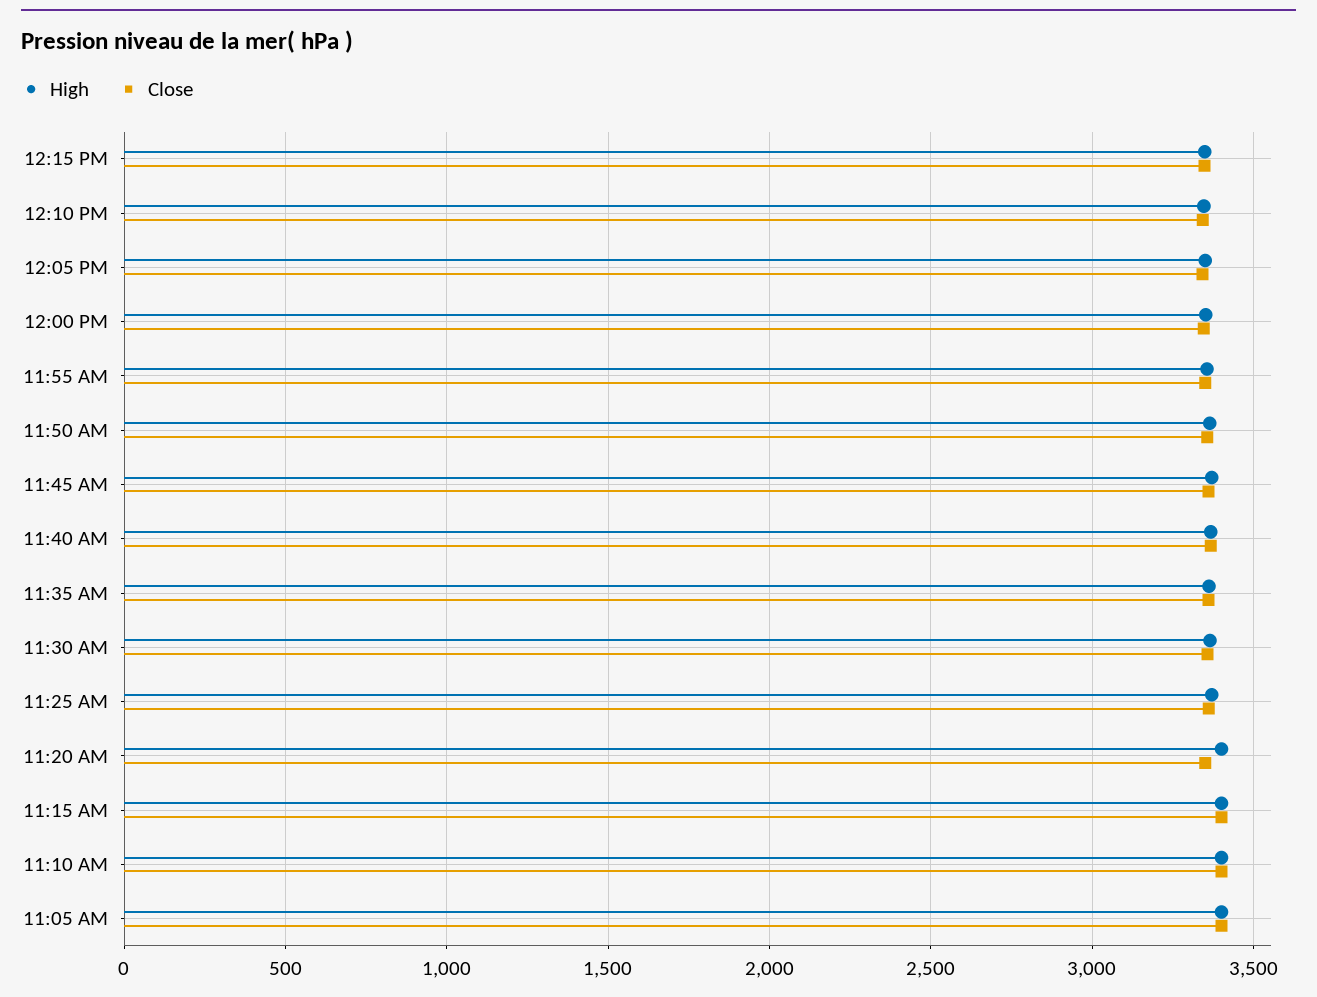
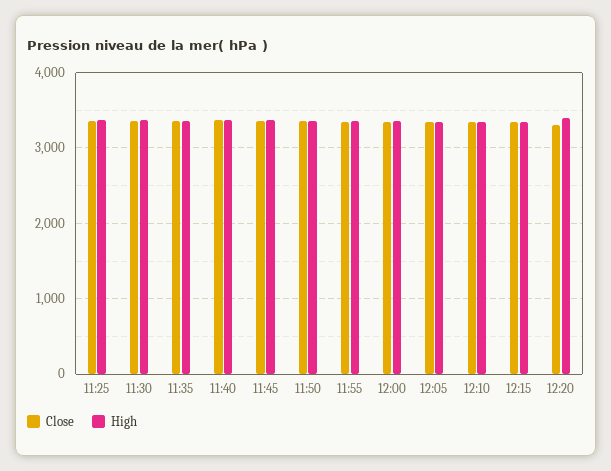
High, 11:20 AM: 3400 -> none
Close, 11:20 AM: 3350 -> none
High, 11:15 AM: 3400 -> none
Close, 11:15 AM: 3400 -> none
High, 11:10 AM: 3400 -> none
Close, 11:10 AM: 3400 -> none
High, 11:05 AM: 3400 -> none
Close, 11:05 AM: 3400 -> none
Close, 12:20: none -> 3300
High, 12:20: none -> 3400

